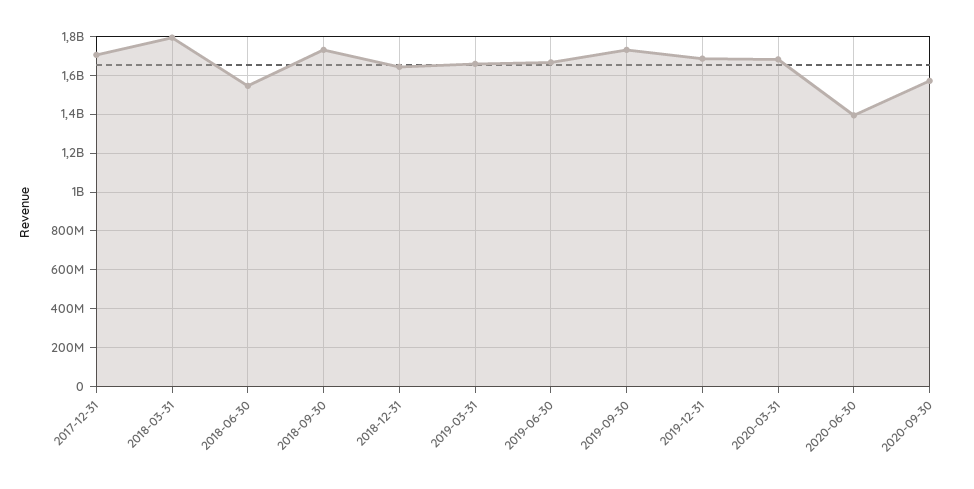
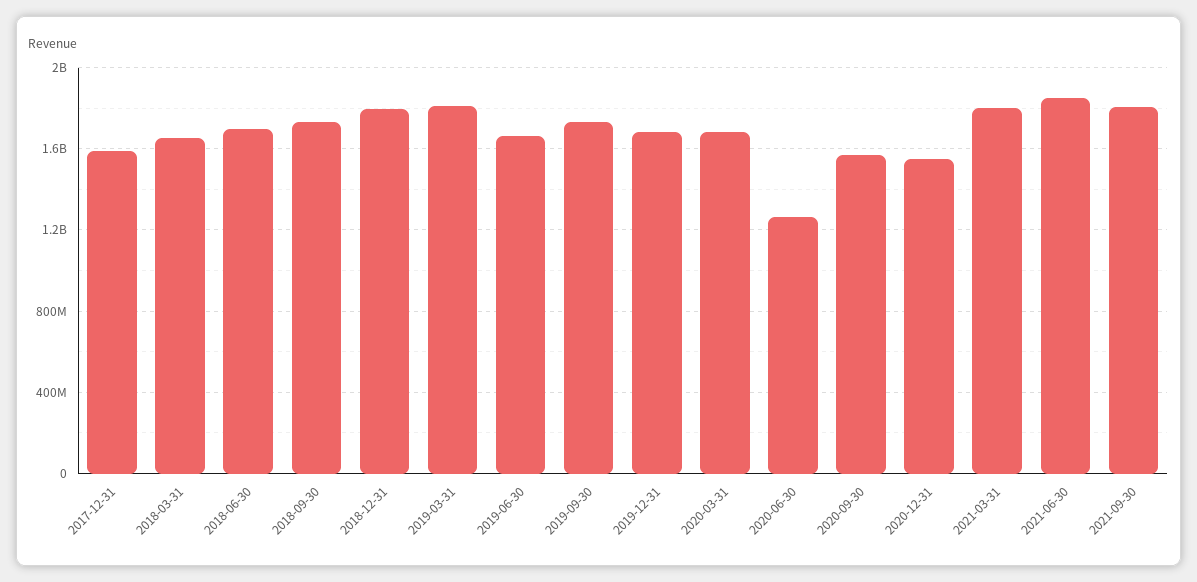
2017-12-31: 1700000000 -> 1600000000
2018-03-31: 1800000000 -> 1650000000
2018-06-30: 1550000000 -> 1700000000
2018-12-31: 1650000000 -> 1800000000
2019-03-31: 1650000000 -> 1800000000
2020-06-30: 1400000000 -> 1250000000
2020-12-31: none -> 1550000000
2021-03-31: none -> 1800000000
2021-06-30: none -> 1850000000
2021-09-30: none -> 1800000000

